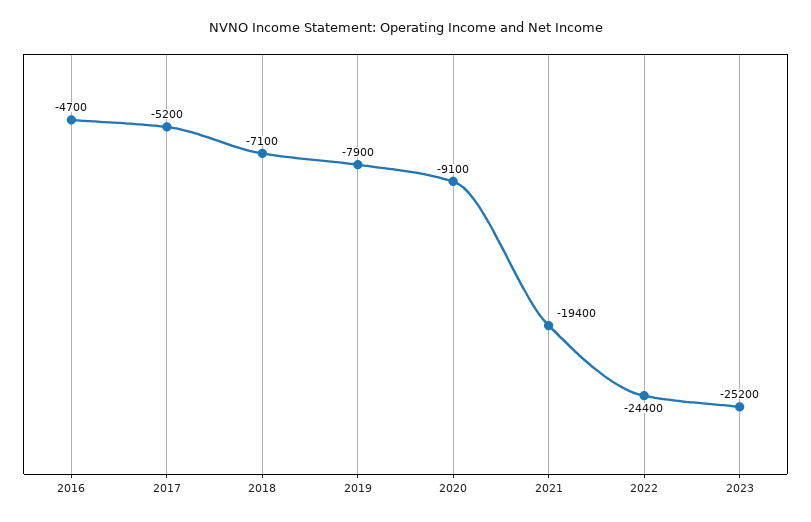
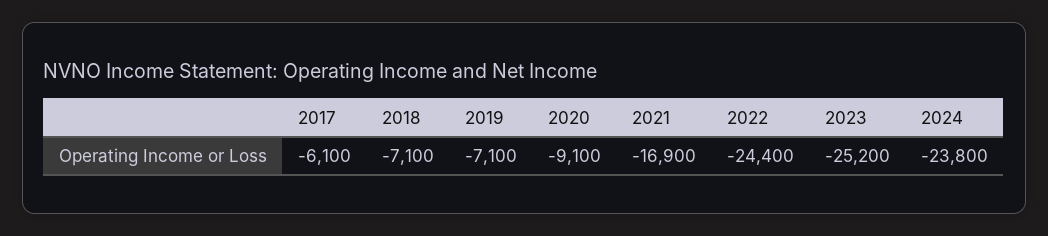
2016: -4700 -> none
2017: -5200 -> -6100
2019: -7900 -> -7100
2021: -19400 -> -16900
2024: none -> -23800

